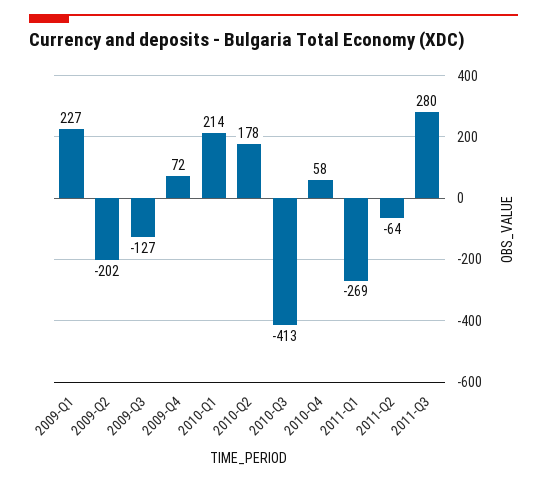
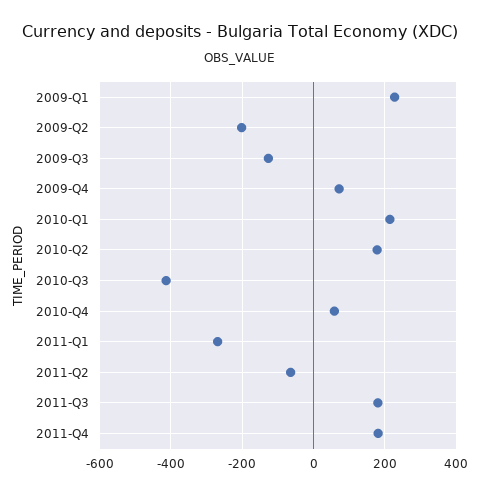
2011-Q3: 280 -> 180
2011-Q4: none -> 180

